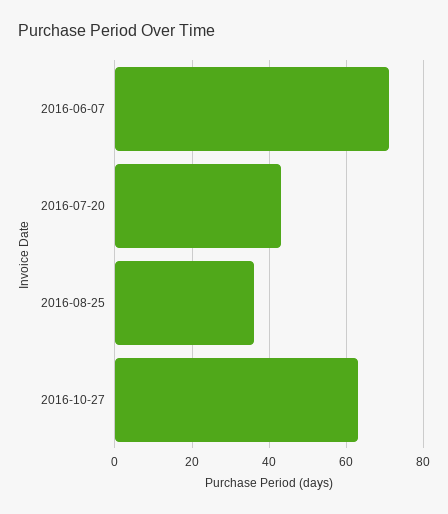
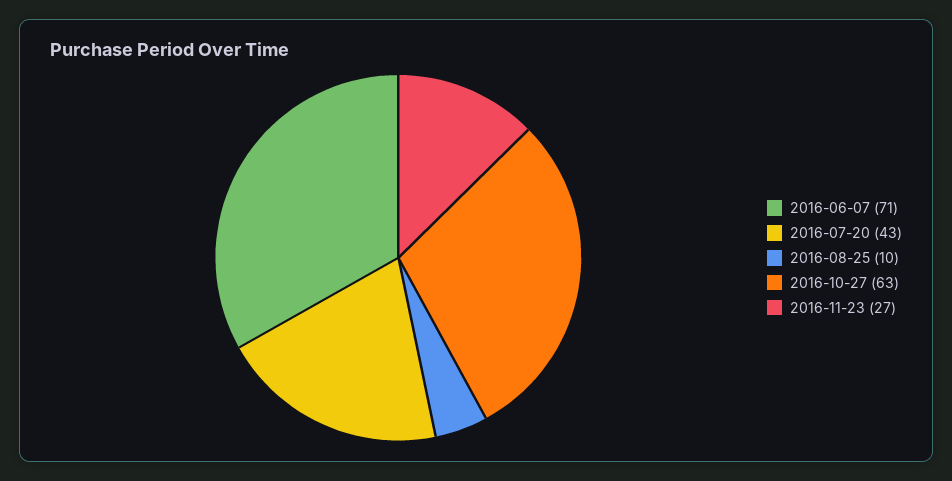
2016-08-25: 35 -> 10
2016-11-23: none -> 27

